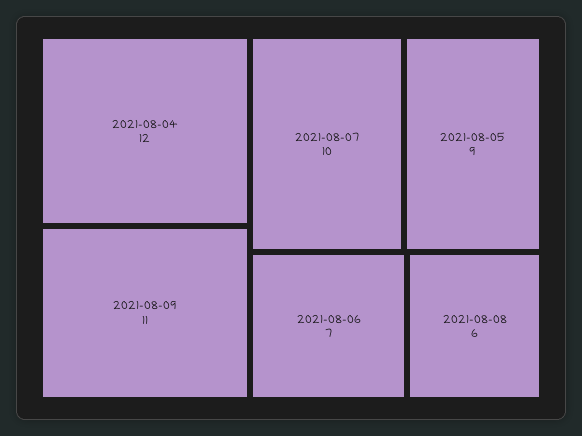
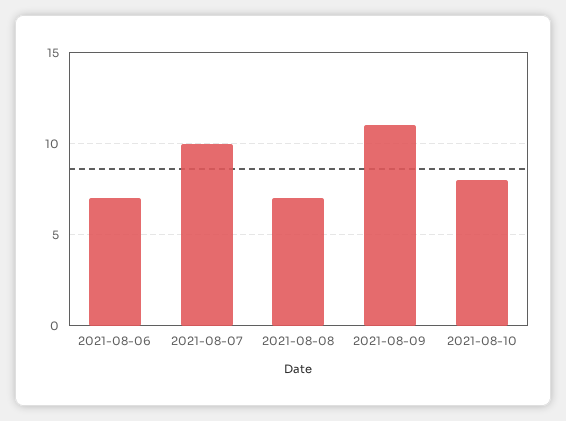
2021-08-04: 12 -> none
2021-08-05: 9 -> none
2021-08-08: 6 -> 7
2021-08-10: none -> 8

